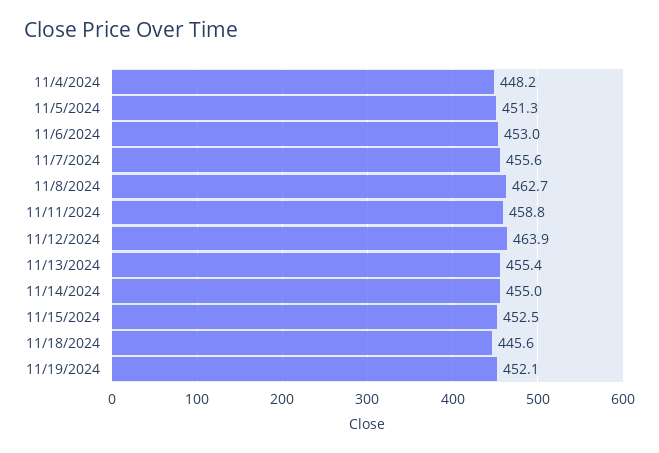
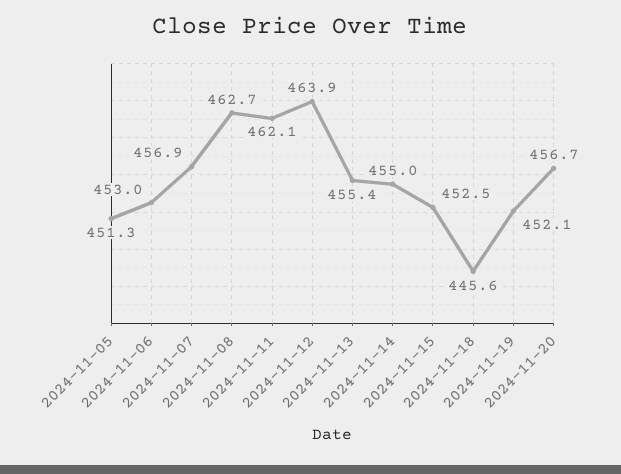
11/4/2024: 448.2 -> none
11/7/2024: 455.6 -> 456.9
11/11/2024: 458.8 -> 462.1
2024-11-20: none -> 456.7

